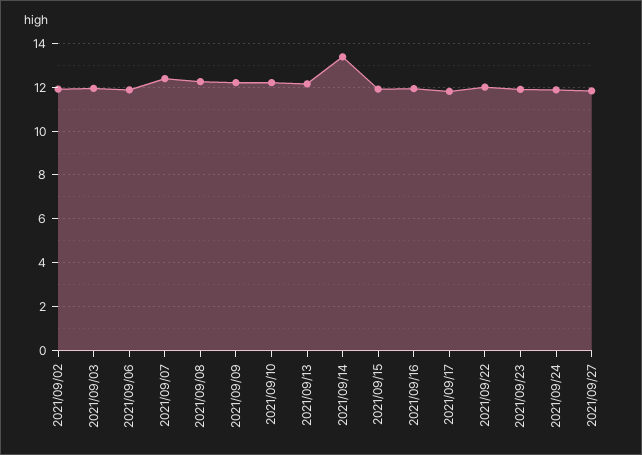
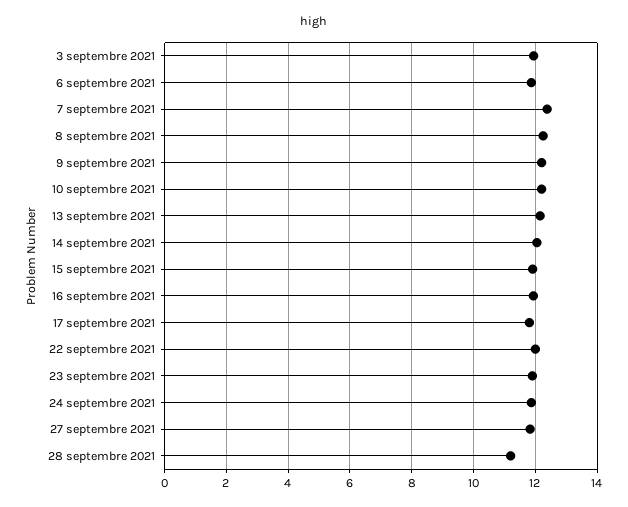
2021/09/02: 12 -> none
2021/09/14: 13.5 -> 12
28 septembre 2021: none -> 11.2

